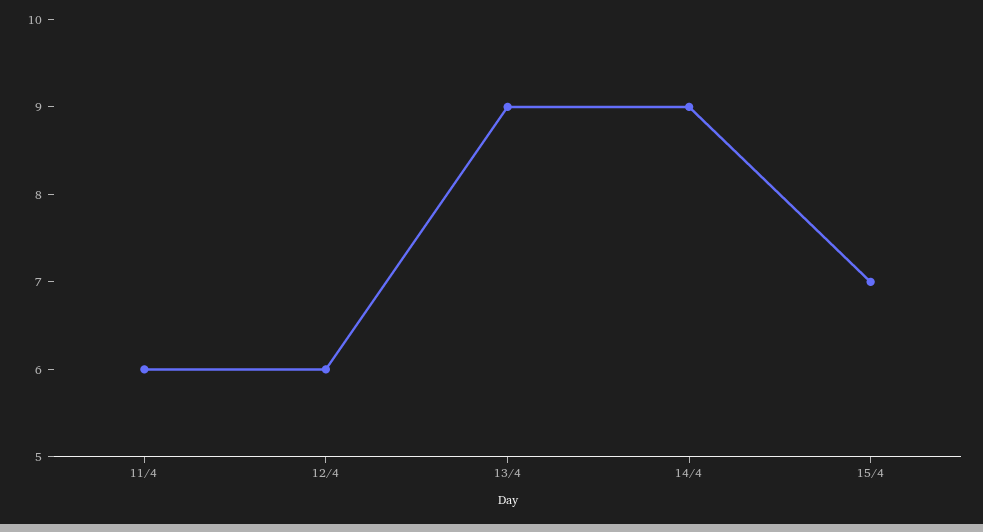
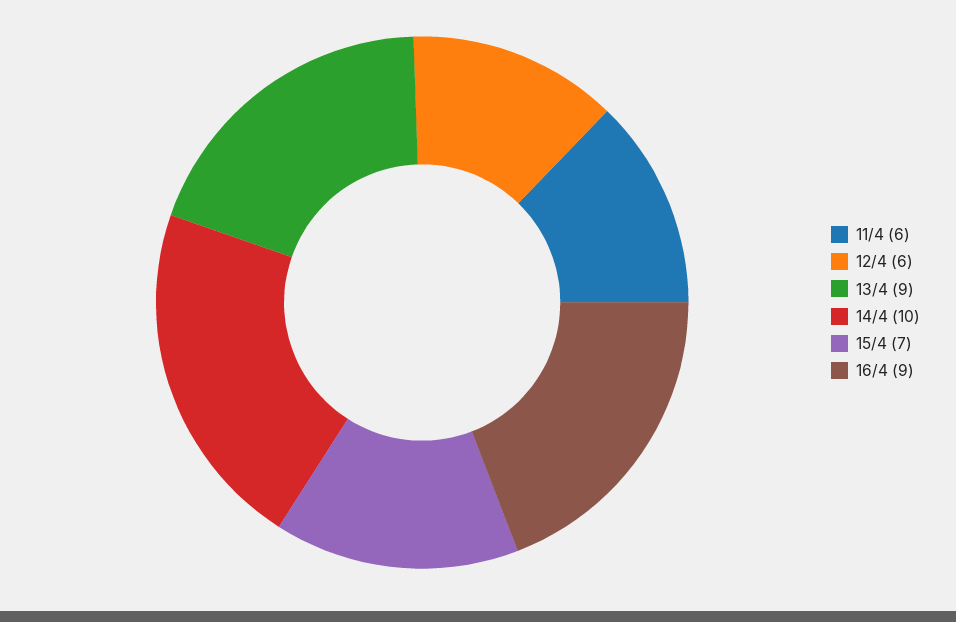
14/4: 9 -> 10
16/4: none -> 9

